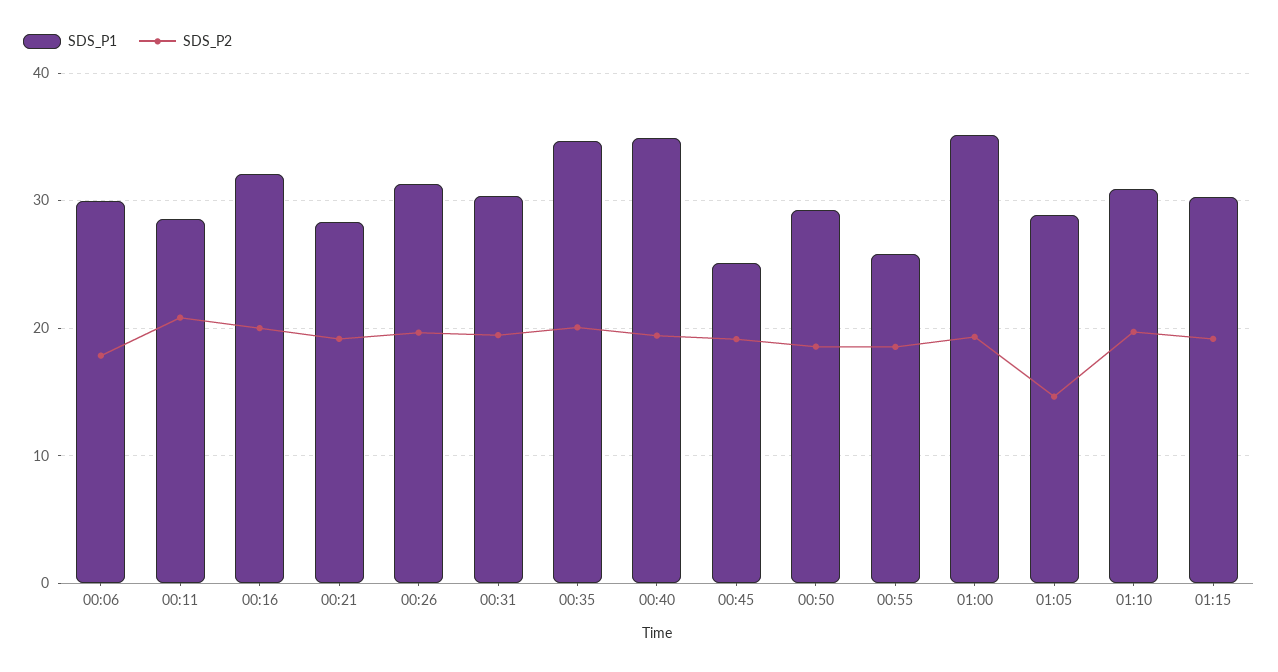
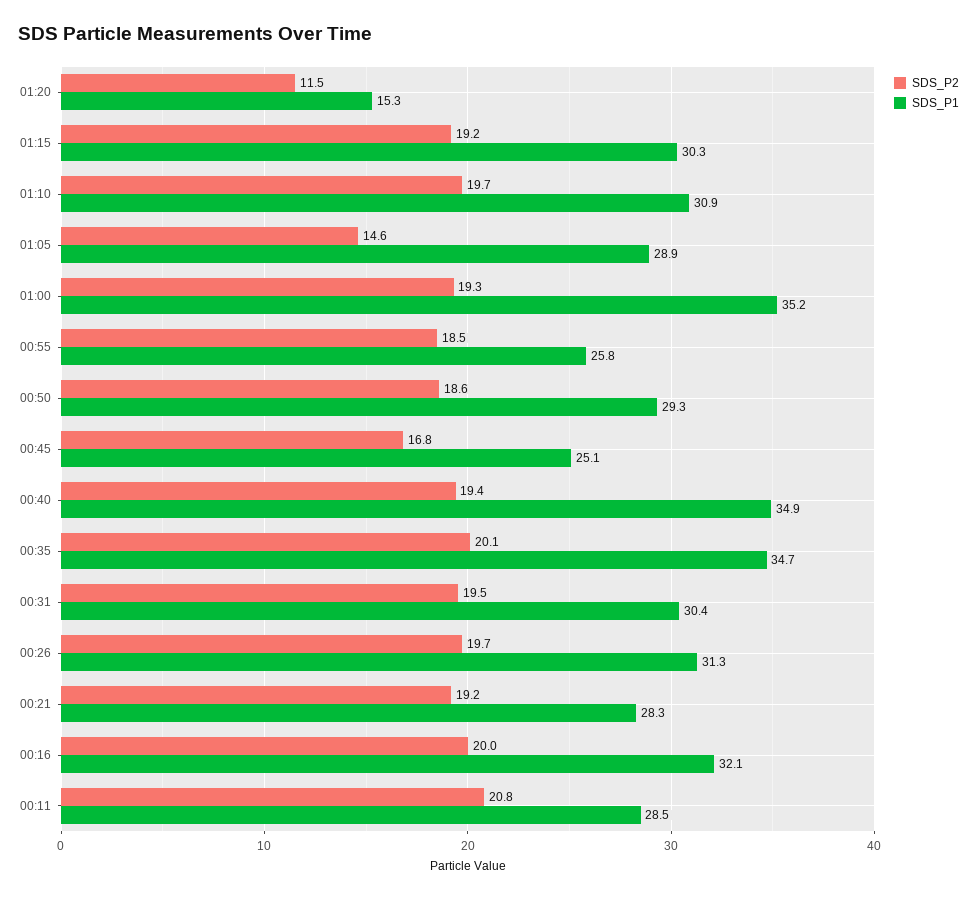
SDS_P1, 00:06: 30 -> none
SDS_P2, 00:06: 18 -> none
SDS_P2, 00:45: 19 -> 16.8
SDS_P2, 01:20: none -> 11.5
SDS_P1, 01:20: none -> 15.3

